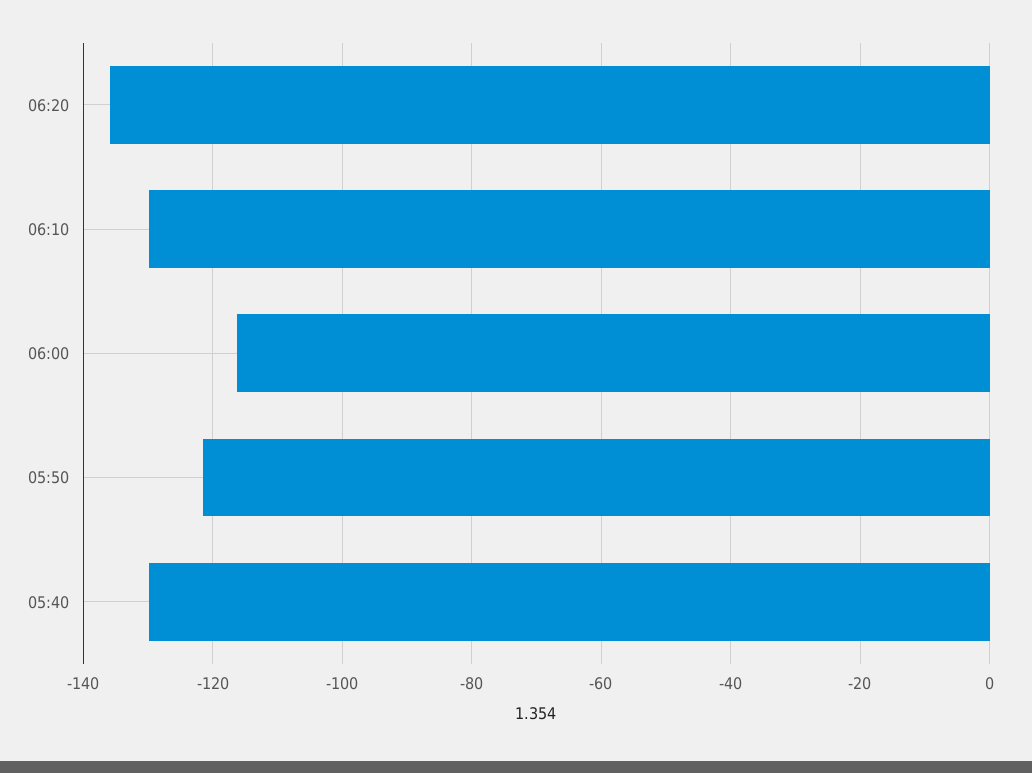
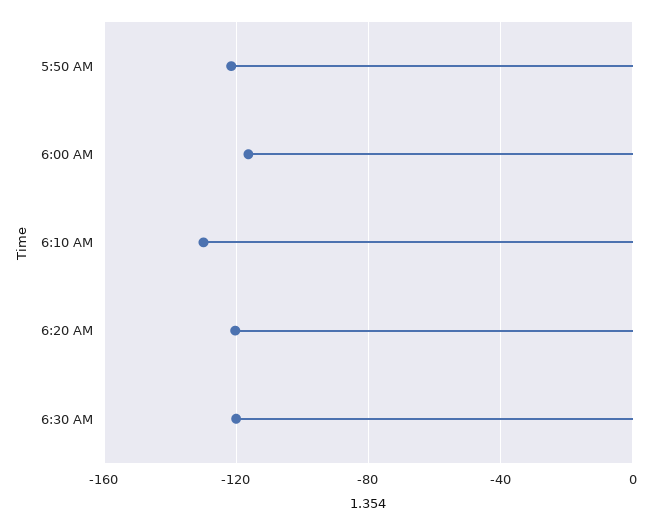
06:20: -136 -> -120
05:40: -130 -> none
6:30 AM: none -> -120

